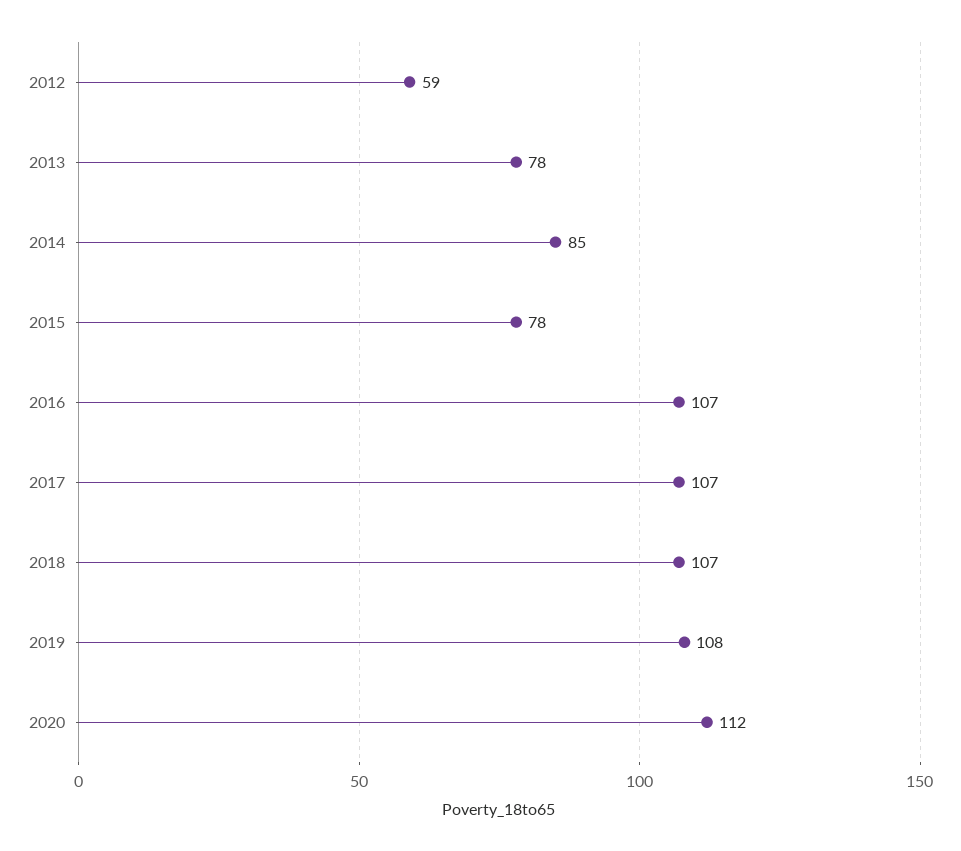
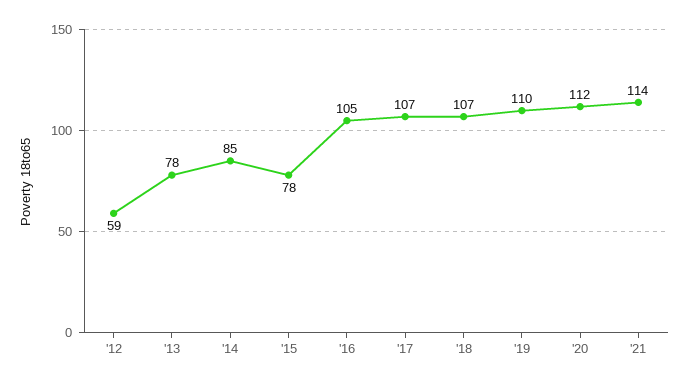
2016: 107 -> 105
2019: 108 -> 110
'21: none -> 114

